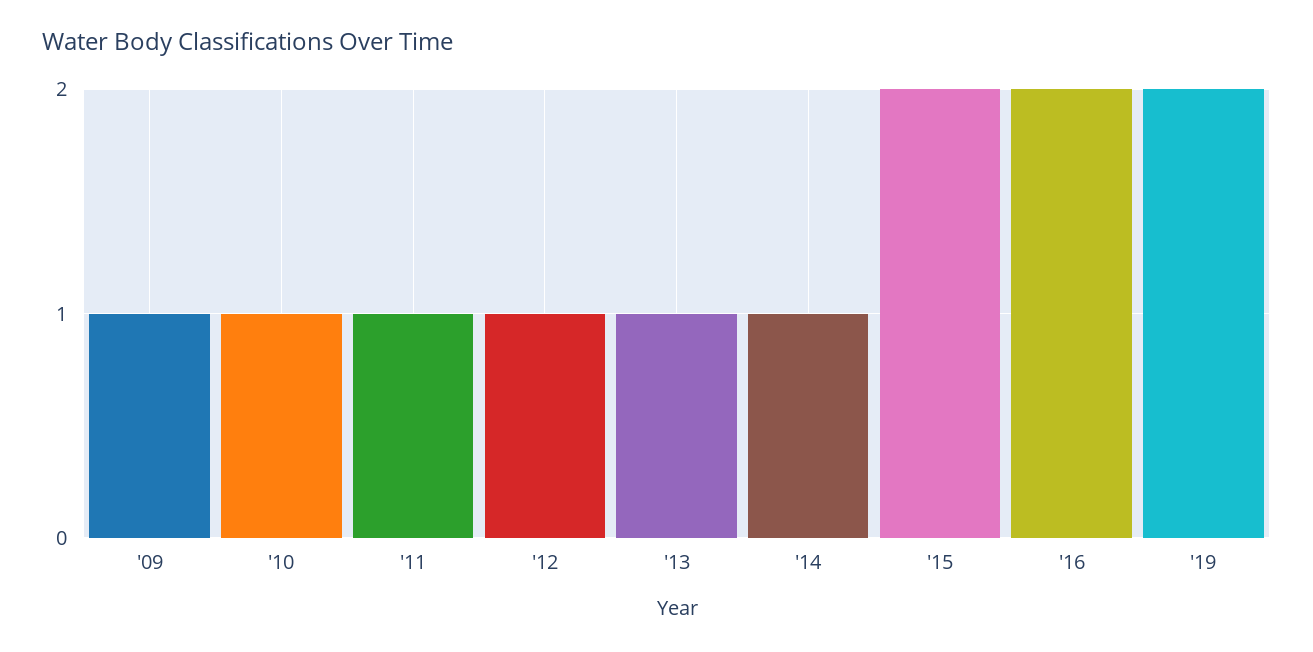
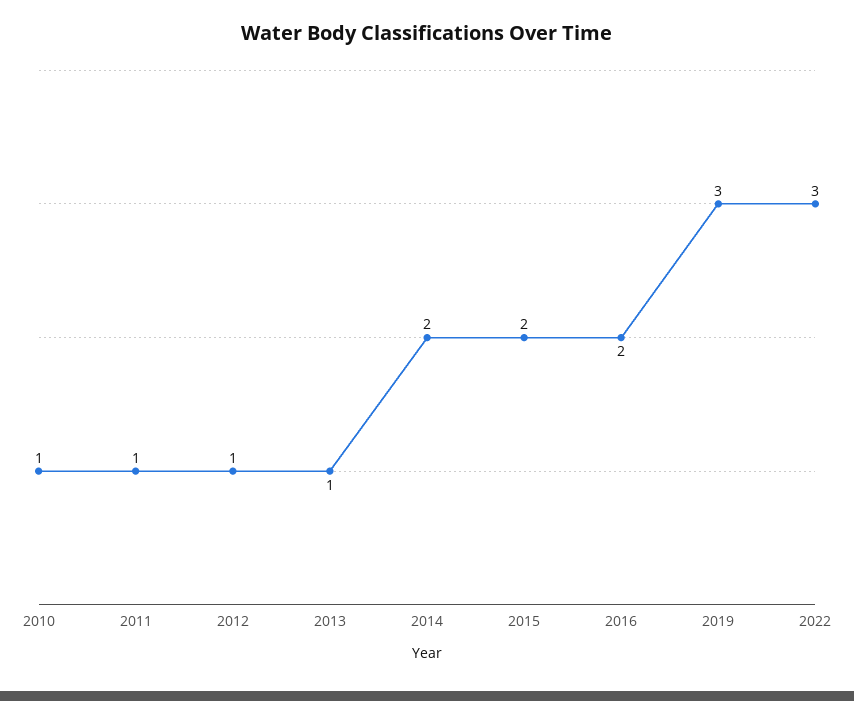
'09: 1 -> none
'14: 1 -> 2
'19: 2 -> 3
2022: none -> 3

